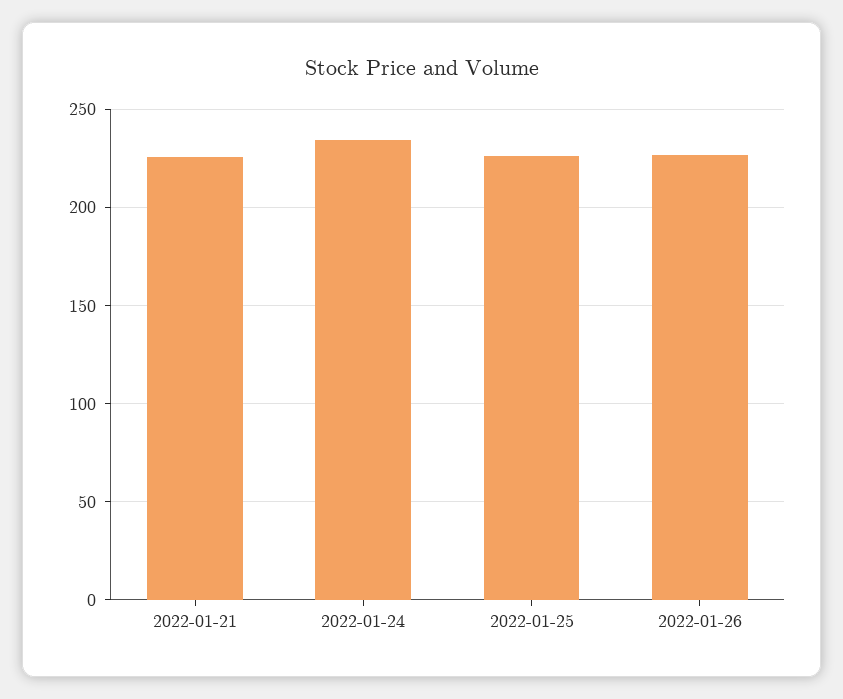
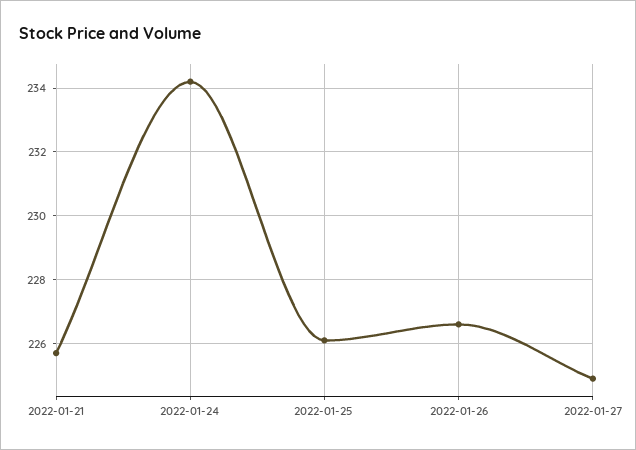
2022-01-27: none -> 225

